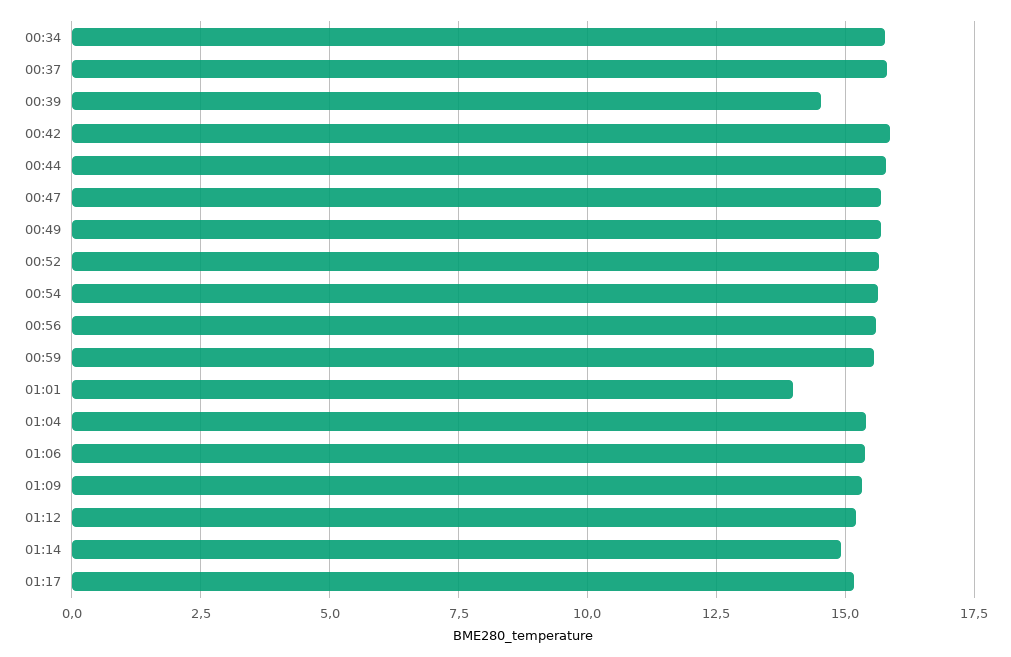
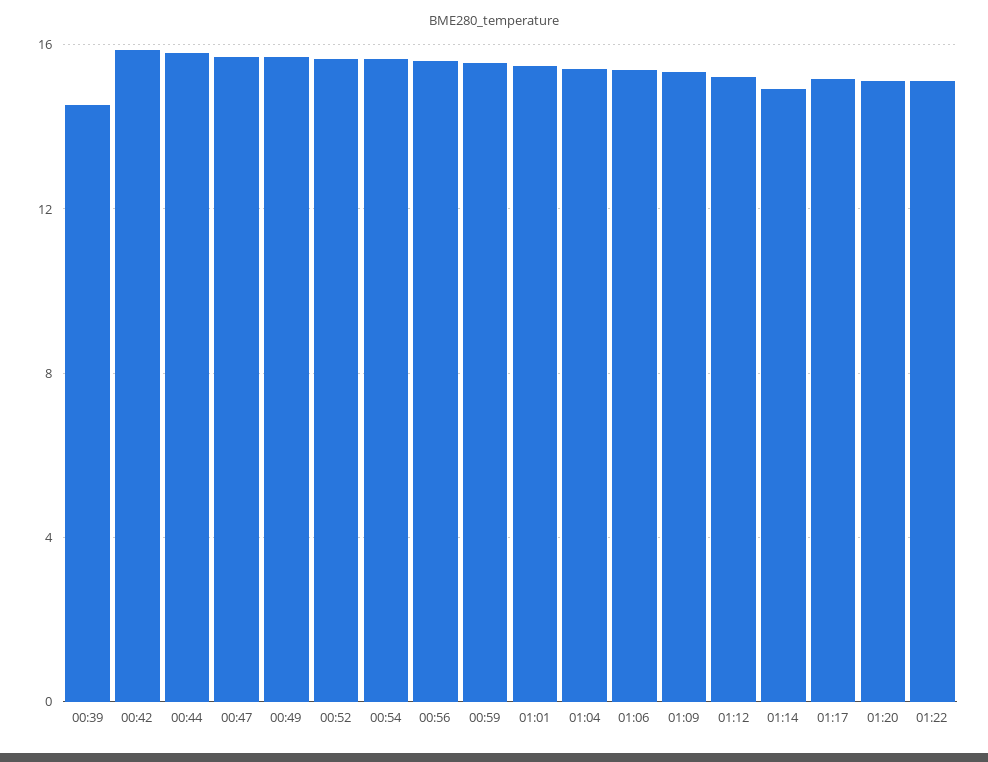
00:34: 15.75 -> none
00:37: 15.75 -> none
01:01: 14 -> 15.5
01:20: none -> 15
01:22: none -> 15

